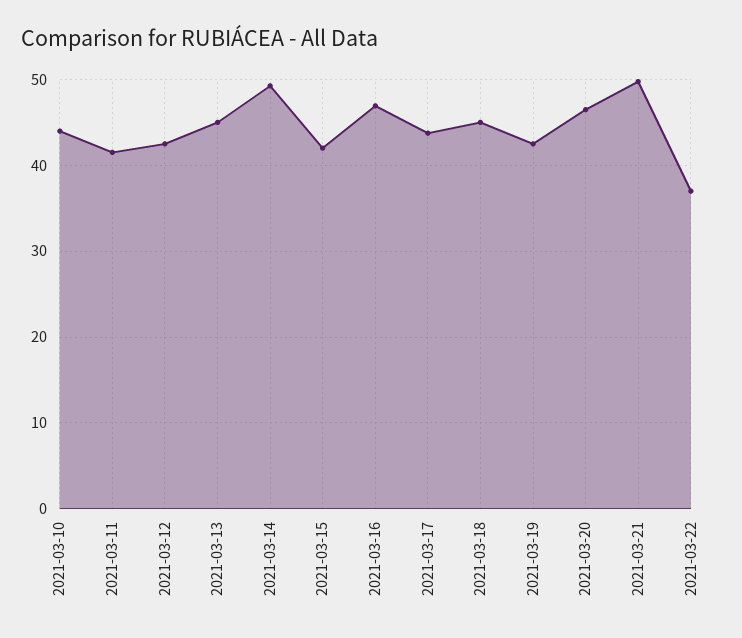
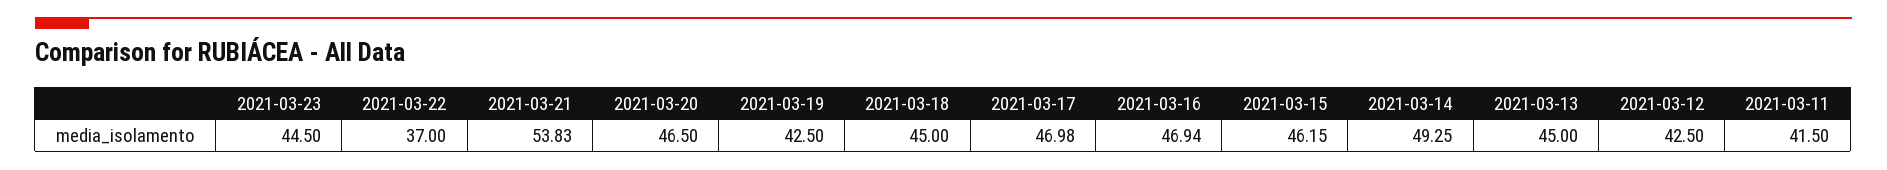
2021-03-10: 44 -> none
2021-03-15: 42 -> 46.15
2021-03-17: 44 -> 46.98
2021-03-21: 50 -> 53.83
2021-03-23: none -> 44.5

